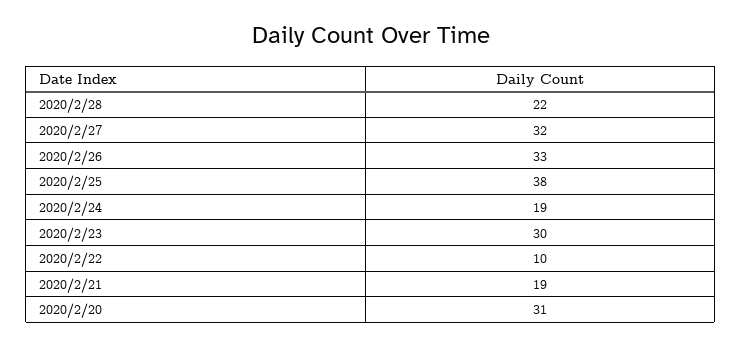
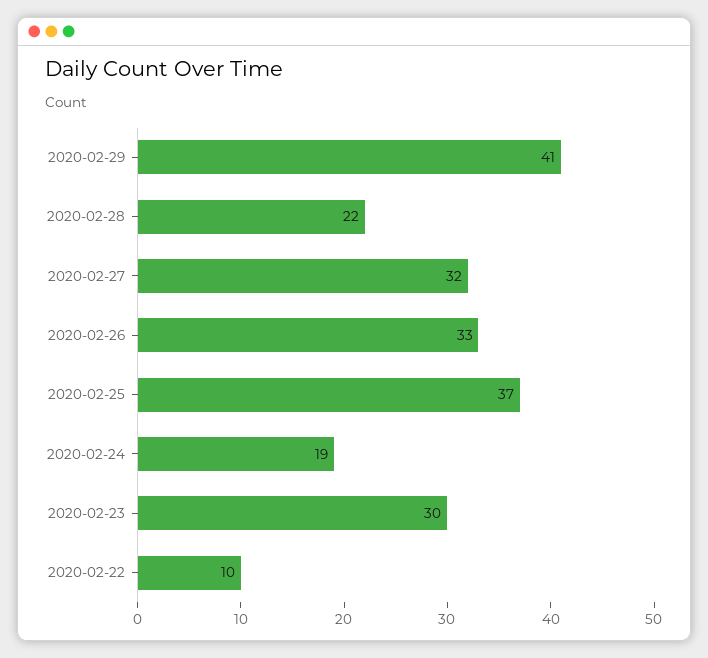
2020/2/25: 38 -> 37
2020/2/21: 19 -> none
2020/2/20: 31 -> none
2020-02-29: none -> 41

